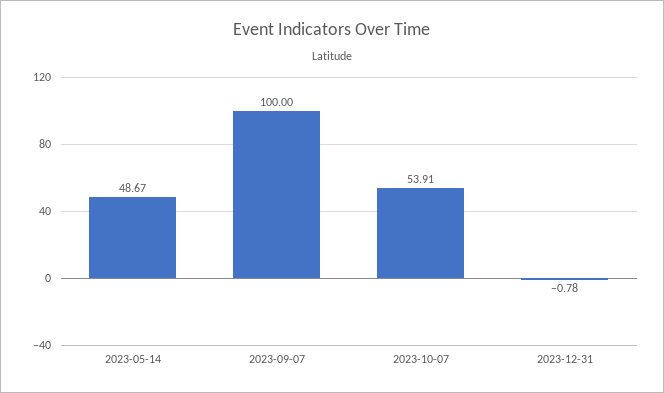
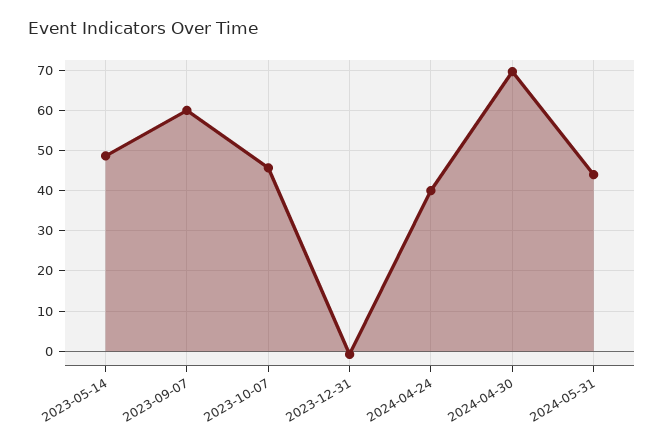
2023-09-07: 100 -> 60
2023-10-07: 53.91 -> 46
2024-04-24: none -> 40
2024-04-30: none -> 70
2024-05-31: none -> 44

